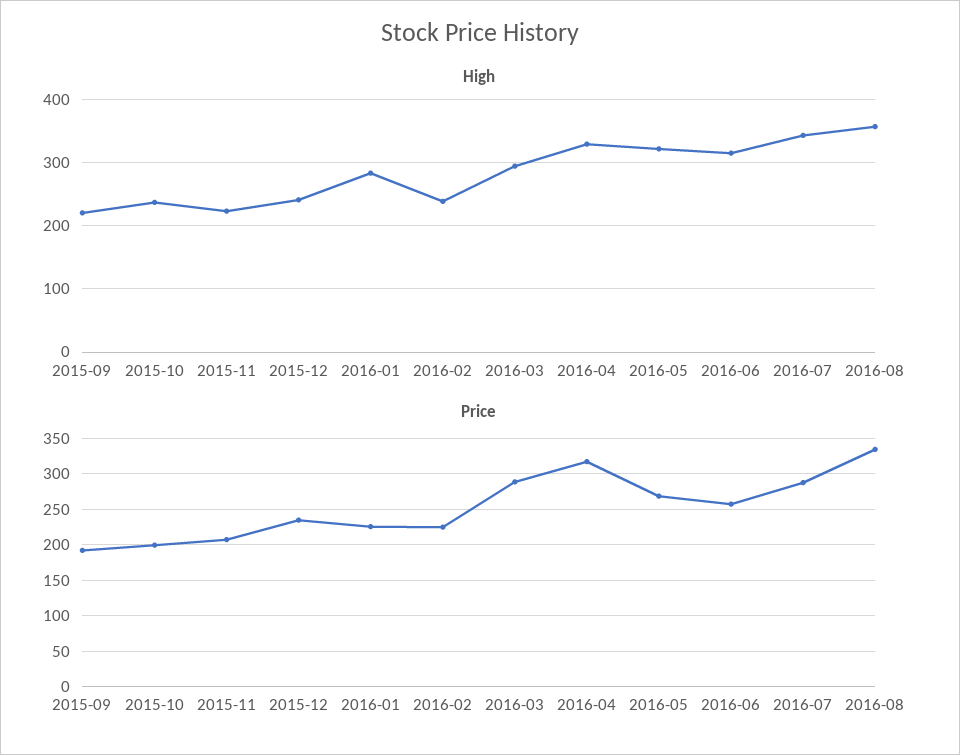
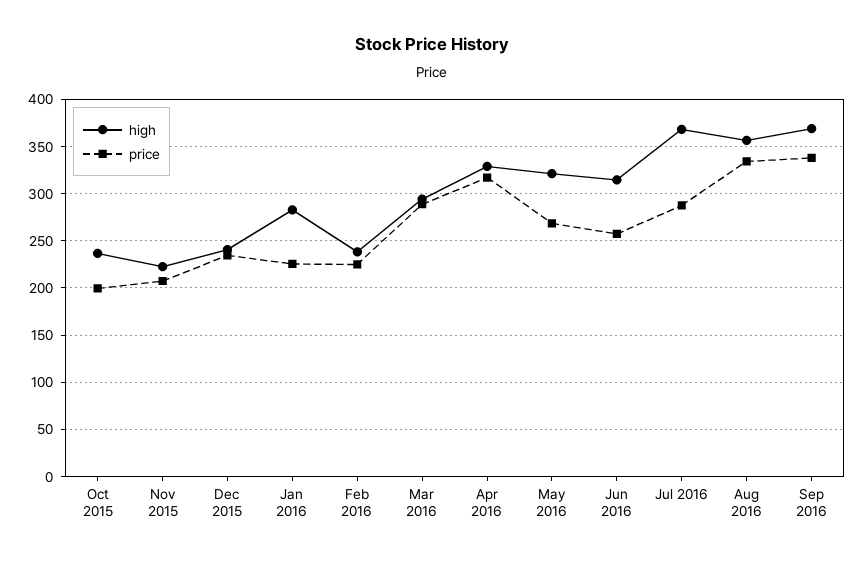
High, 2015-09: 220 -> none
High, 2016-07: 340 -> 370
Price, 2015-09: 190 -> none
High, Sep 2016: none -> 370
Price, Sep 2016: none -> 340

